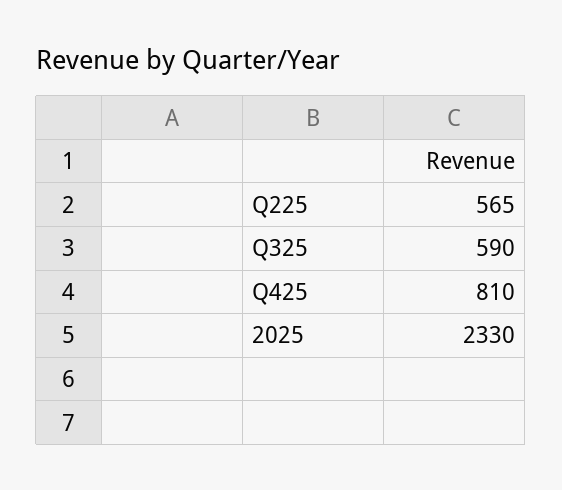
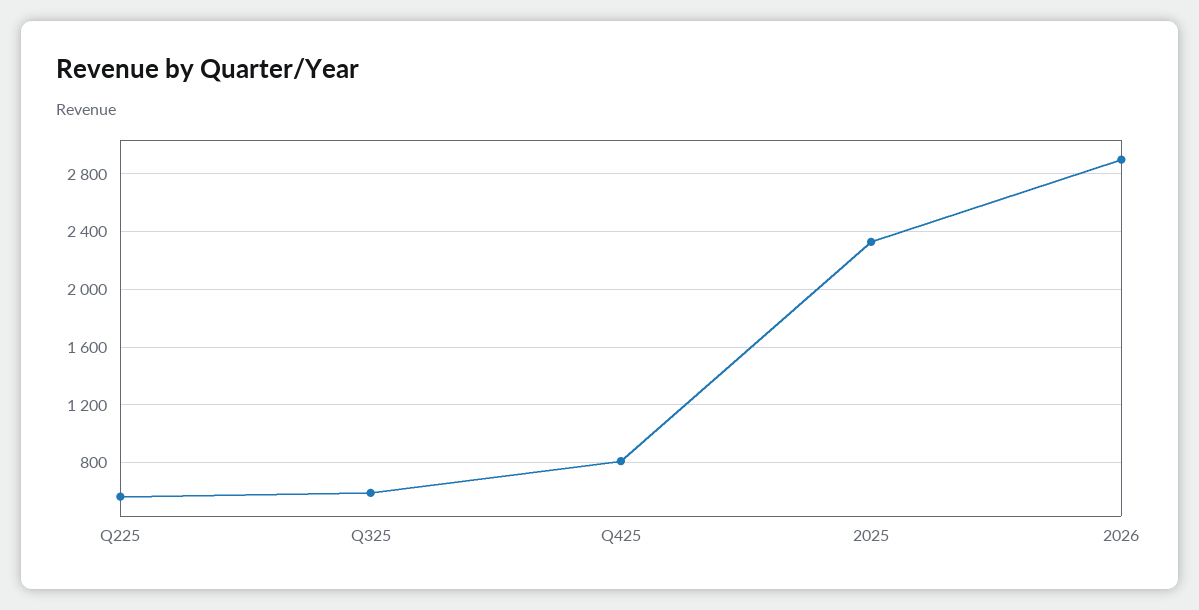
2026: none -> 2900

